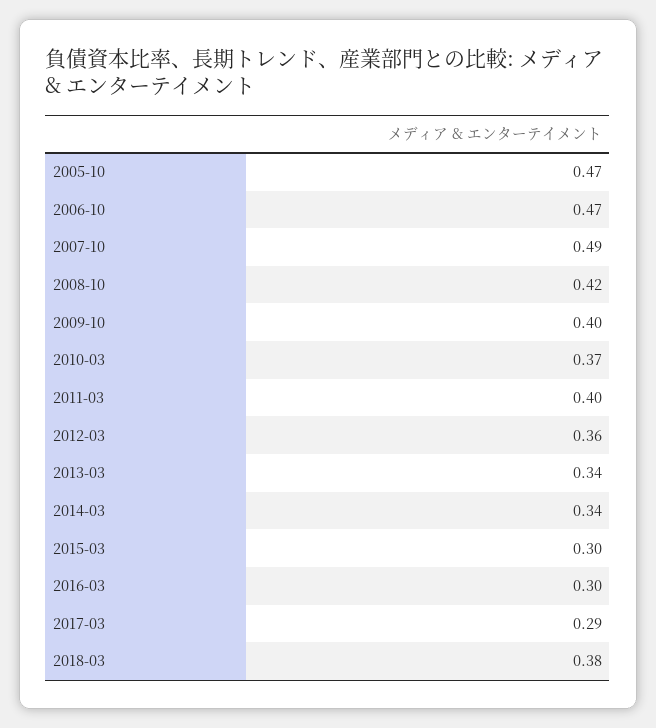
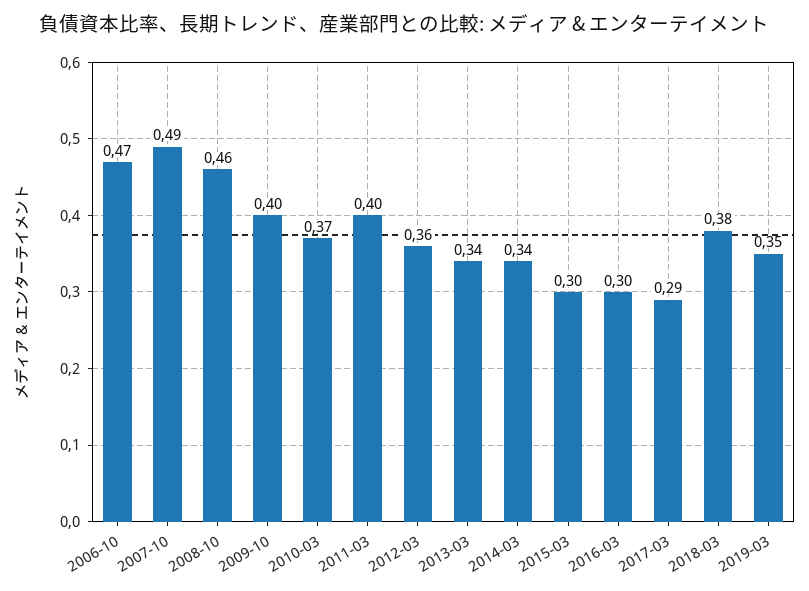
2005-10: 0.47 -> none
2008-10: 0.42 -> 0.46
2019-03: none -> 0.35

